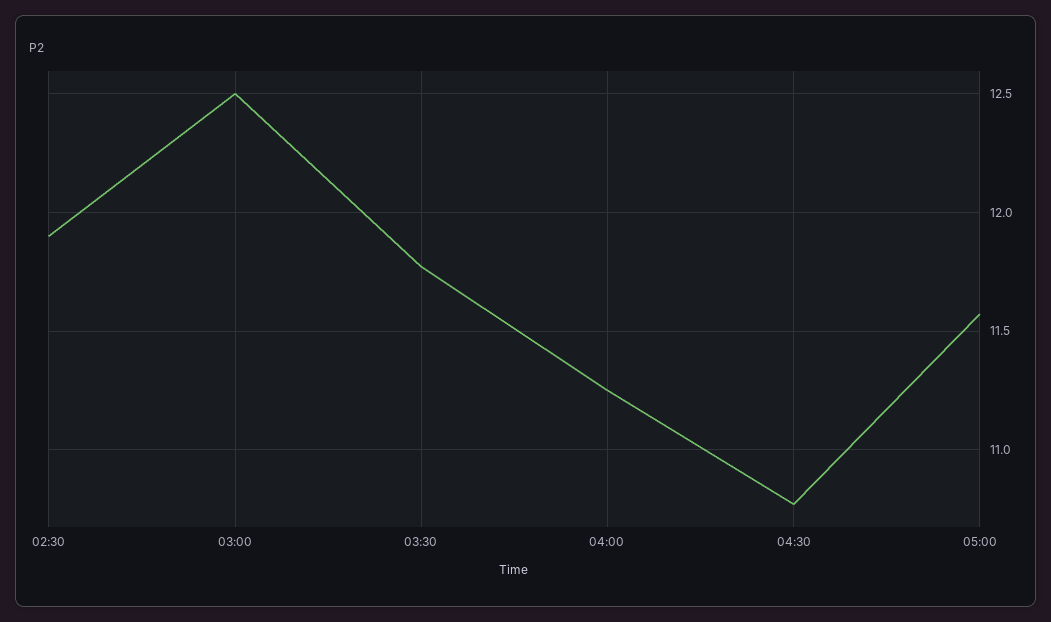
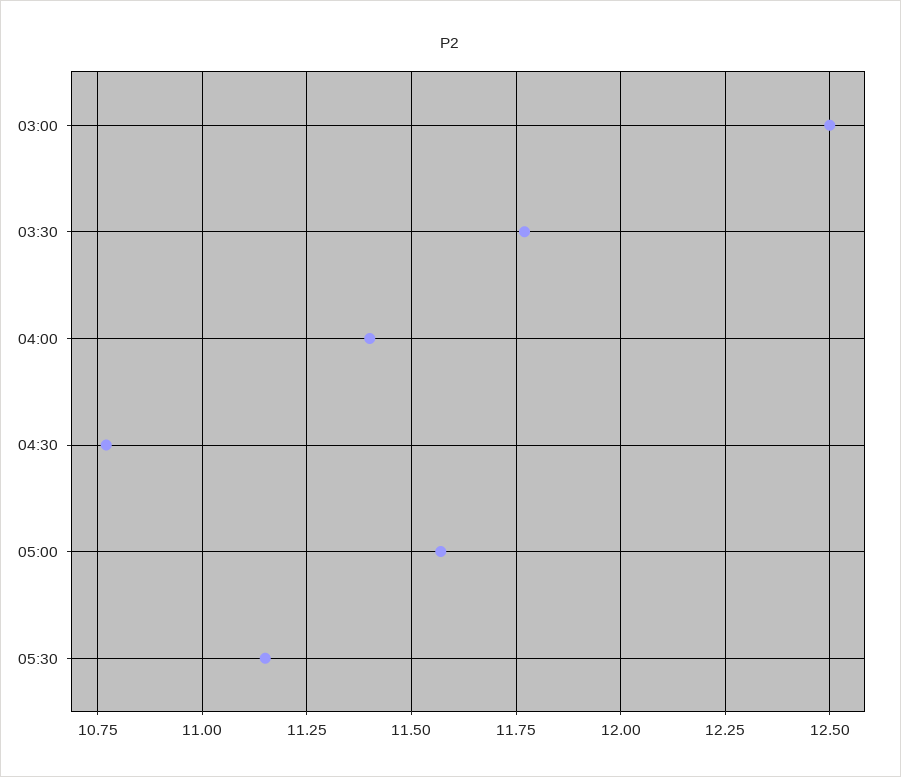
02:30: 11.9 -> none
04:00: 11.25 -> 11.4
05:30: none -> 11.15

